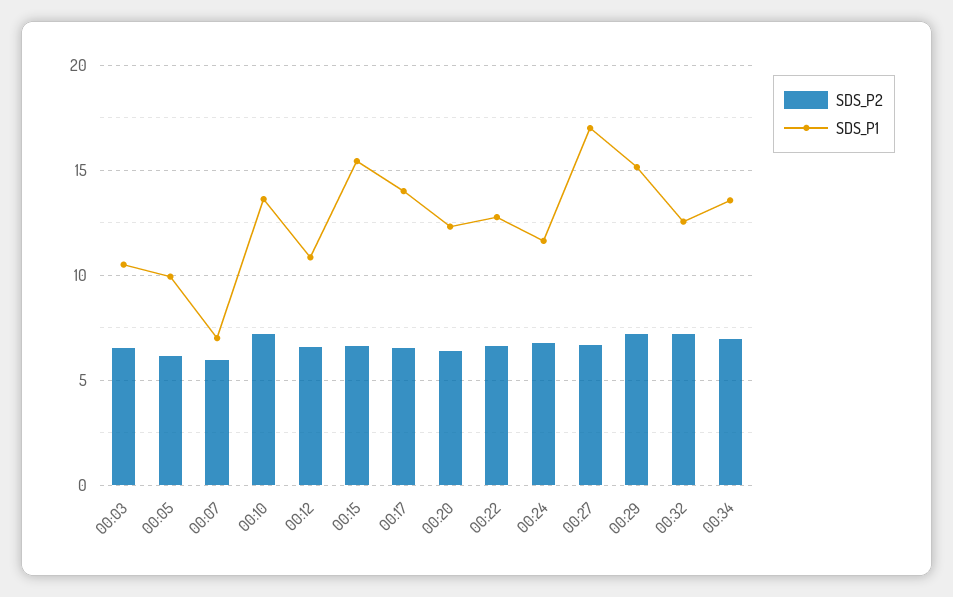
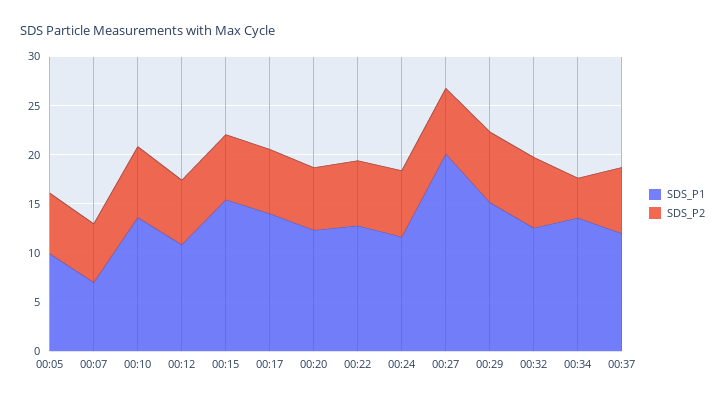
SDS_P2, 00:03: 6.5 -> none
SDS_P1, 00:03: 10.5 -> none
SDS_P1, 00:27: 17 -> 20
SDS_P2, 00:34: 7 -> 4
SDS_P1, 00:37: none -> 12
SDS_P2, 00:37: none -> 7

